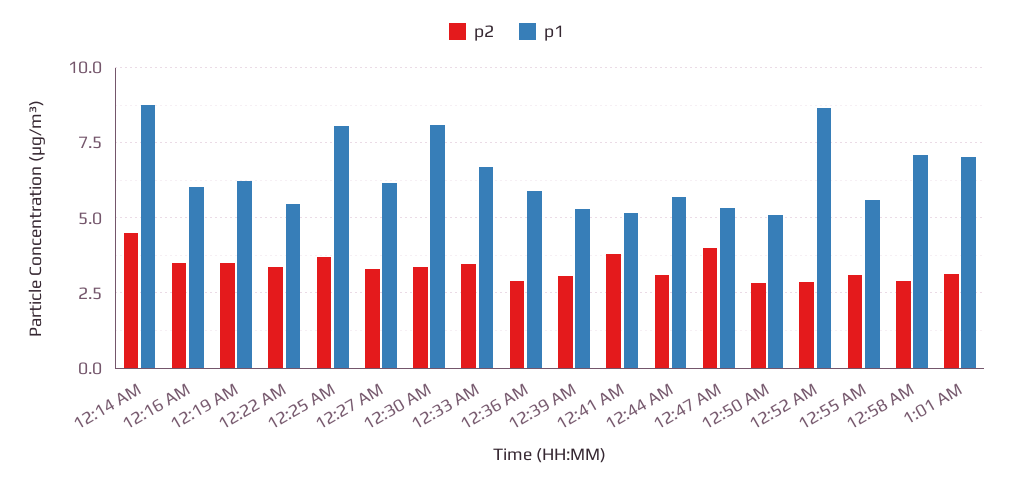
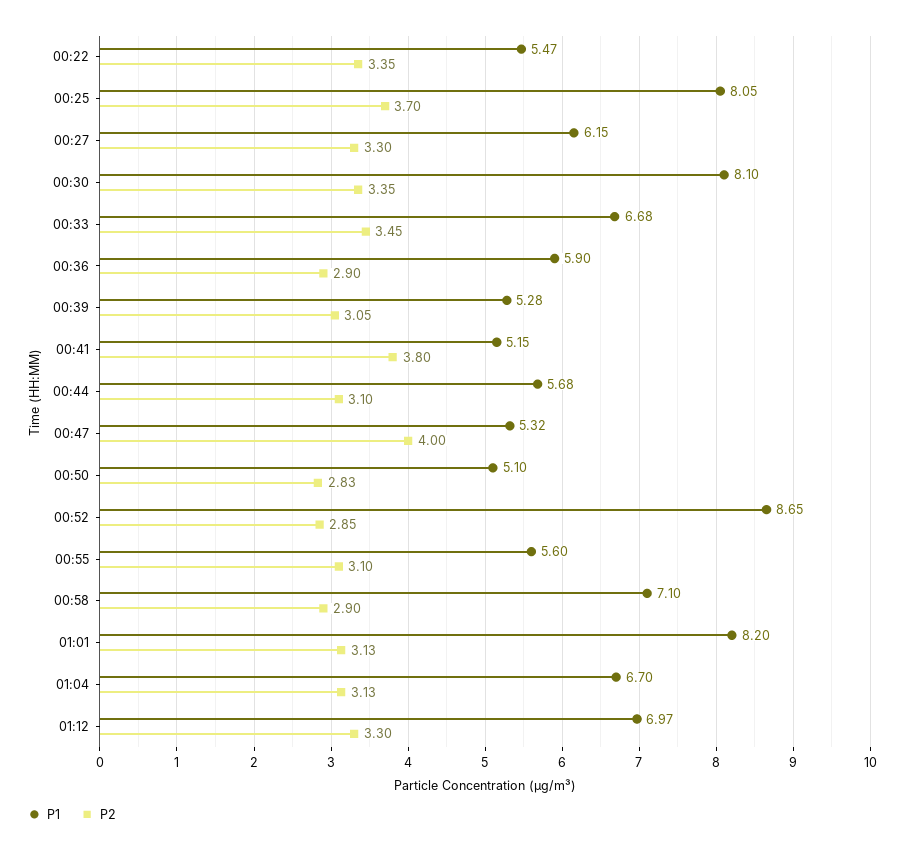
p2, 12:14 AM: 4.5 -> none
p1, 12:14 AM: 8.75 -> none
p2, 12:16 AM: 3.5 -> none
p1, 12:16 AM: 6 -> none
p2, 12:19 AM: 3.5 -> none
p1, 12:19 AM: 6.25 -> none
p1, 1:01 AM: 7 -> 8.2
p1, 01:04: none -> 6.7
p2, 01:04: none -> 3.13
p1, 01:12: none -> 6.97
p2, 01:12: none -> 3.3

